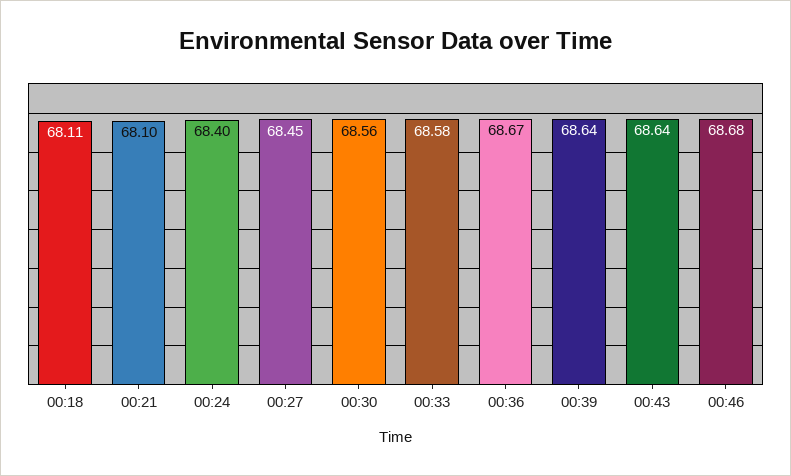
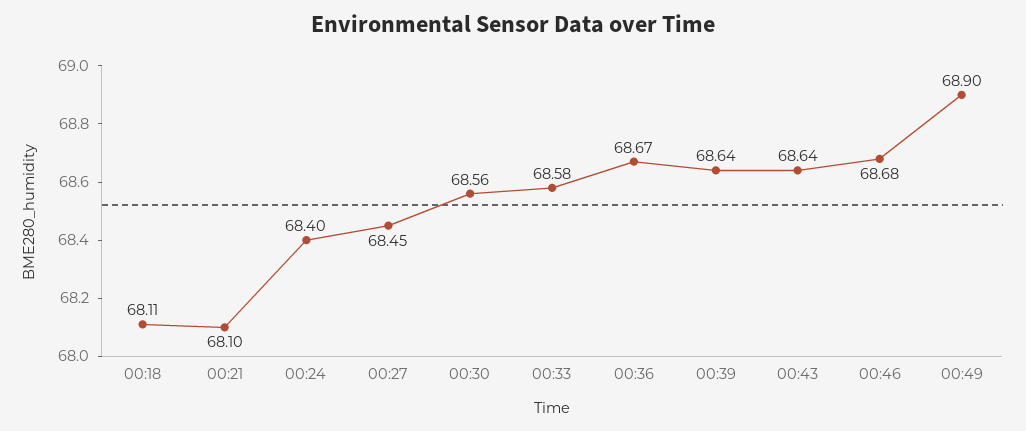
00:49: none -> 68.9

